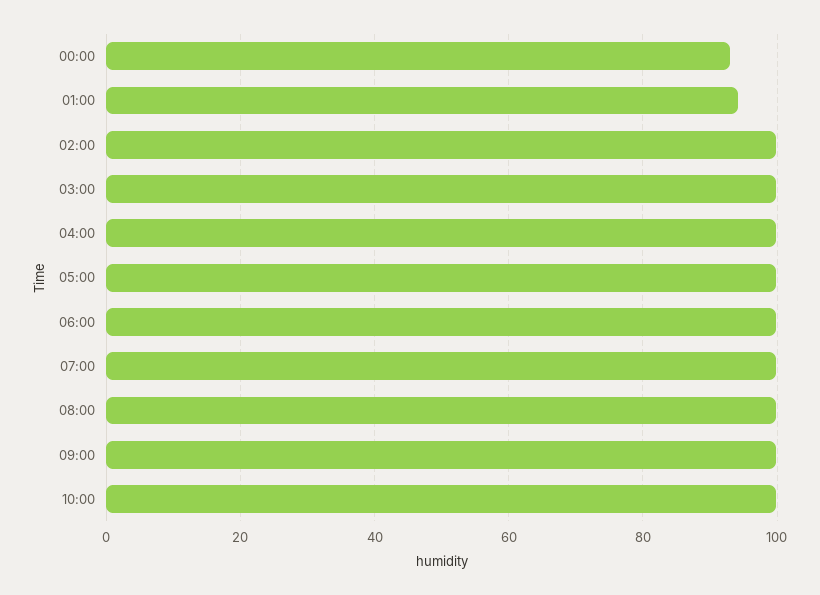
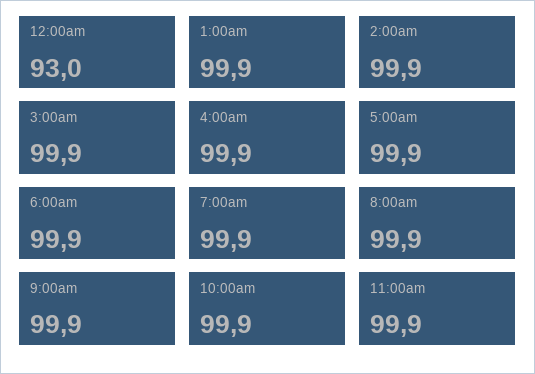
01:00: 94 -> 99.9
11:00am: none -> 99.9

